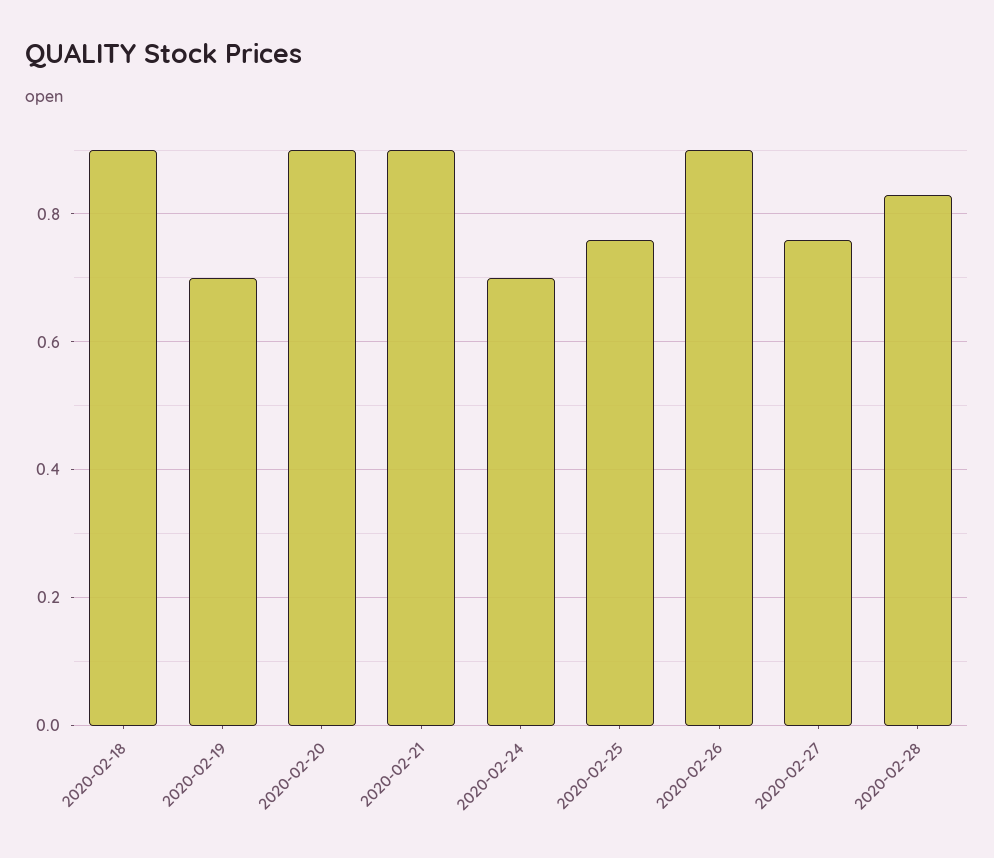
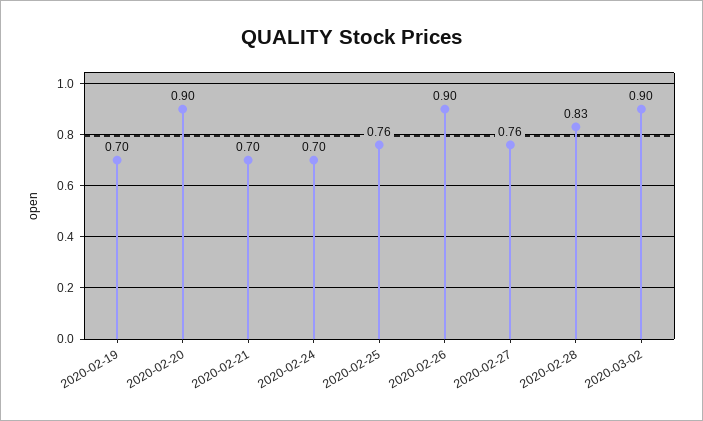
2020-02-18: 0.9 -> none
2020-02-21: 0.9 -> 0.7
2020-03-02: none -> 0.9

